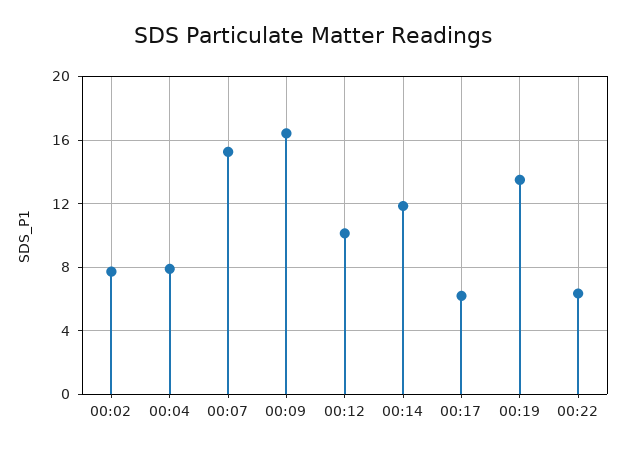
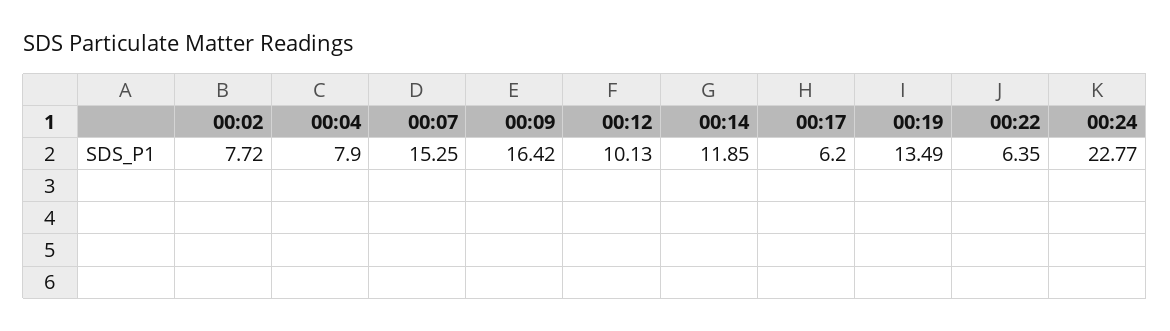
00:24: none -> 22.77

